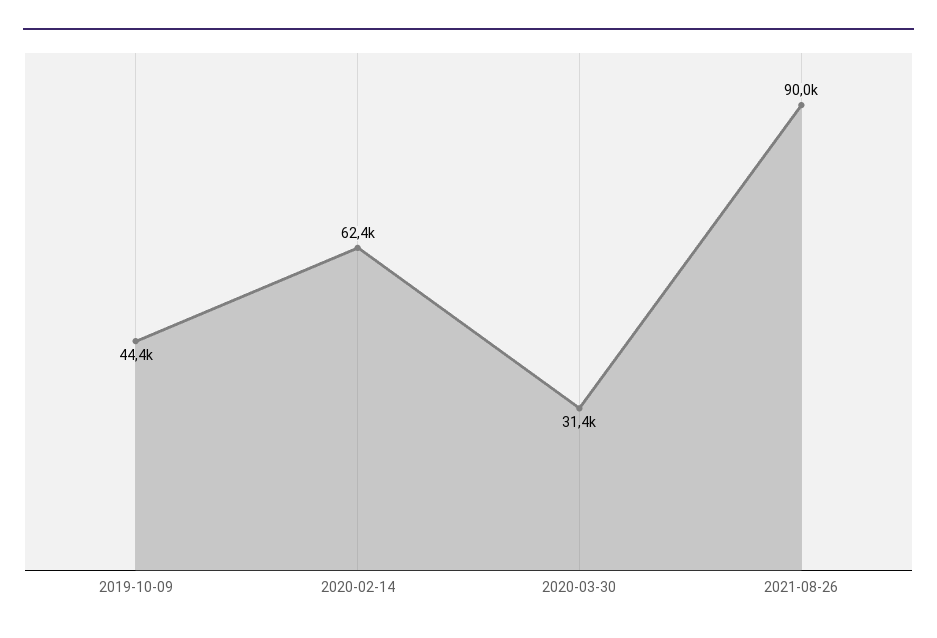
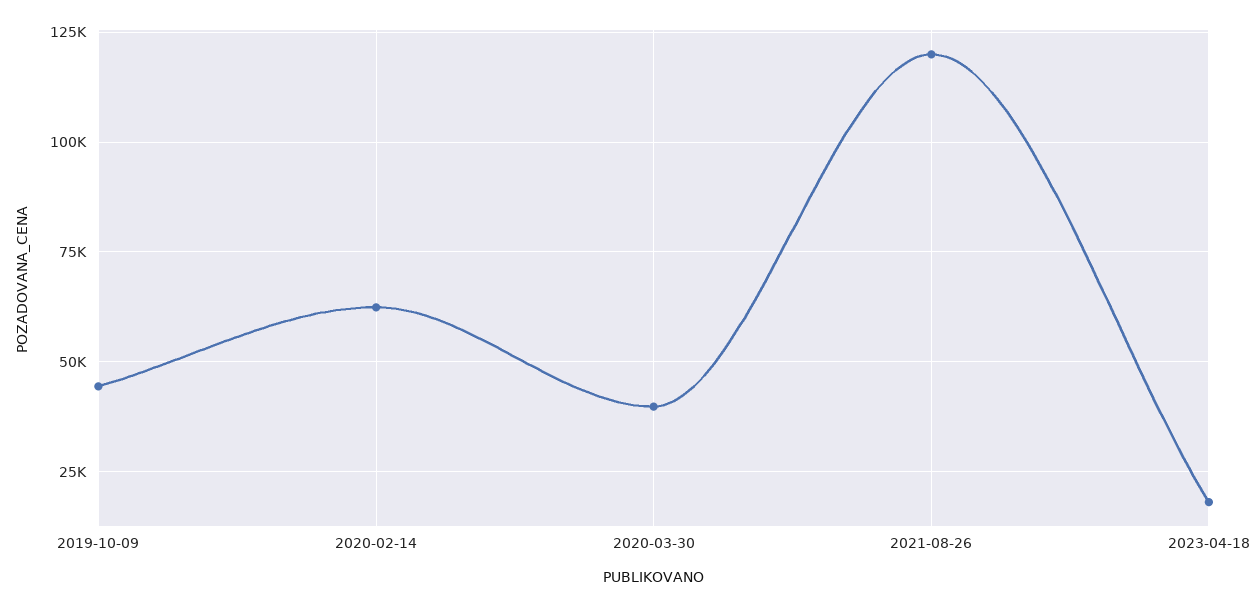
2020-03-30: 31400 -> 40000
2021-08-26: 90000 -> 120000
2023-04-18: none -> 17500

